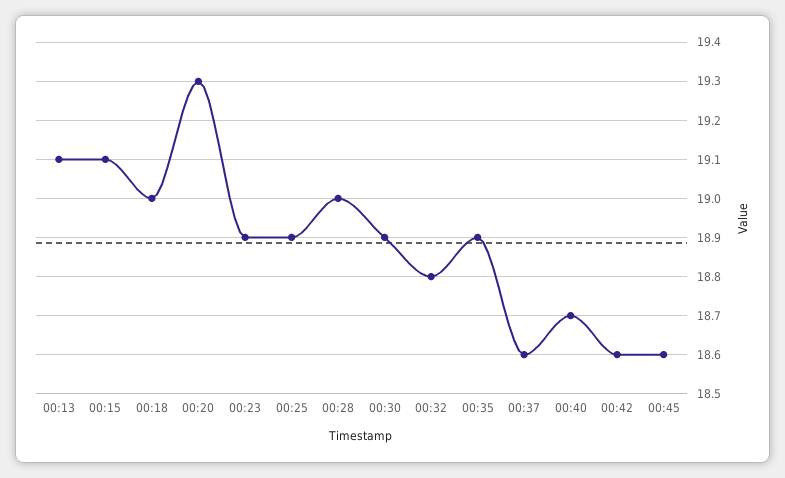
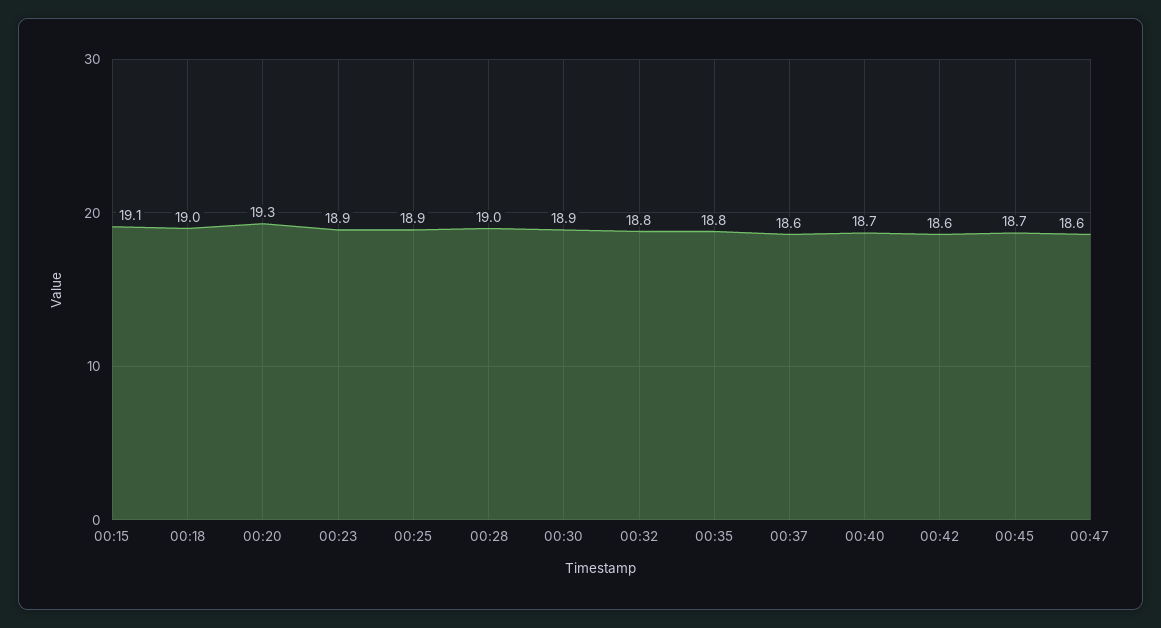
00:13: 19.1 -> none
00:35: 18.9 -> 18.8
00:45: 18.6 -> 18.7
00:47: none -> 18.6

